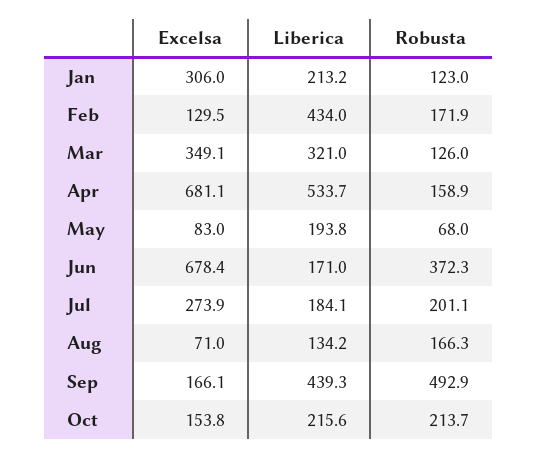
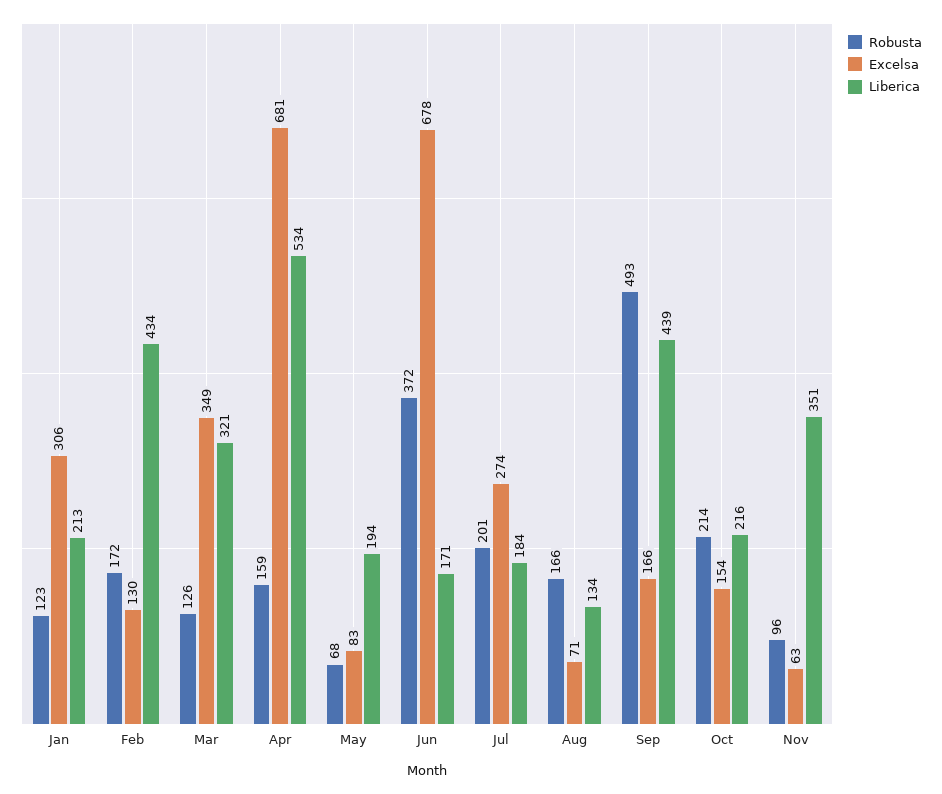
Robusta, Nov: none -> 96
Excelsa, Nov: none -> 63
Liberica, Nov: none -> 351

